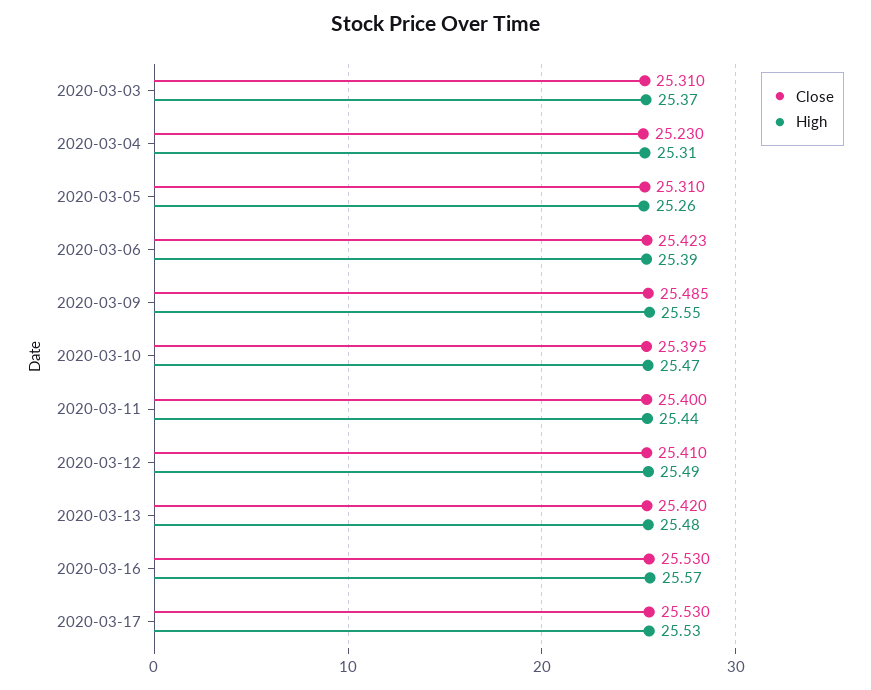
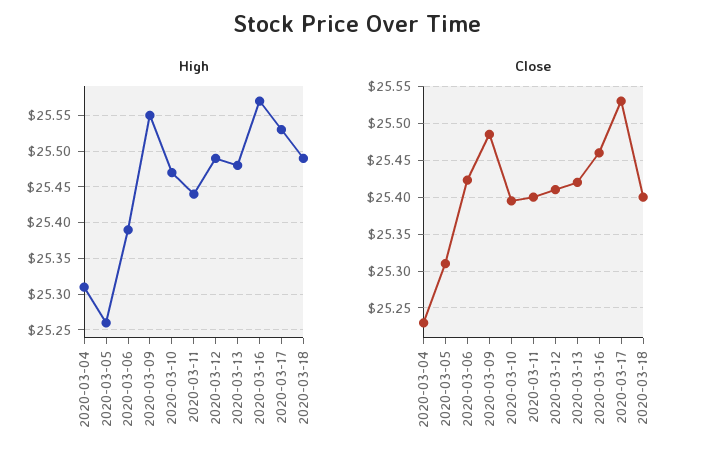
Close, 2020-03-03: 25.31 -> none
High, 2020-03-03: 25.37 -> none
Close, 2020-03-16: 25.53 -> 25.46
High, 2020-03-18: none -> 25.49
Close, 2020-03-18: none -> 25.4

